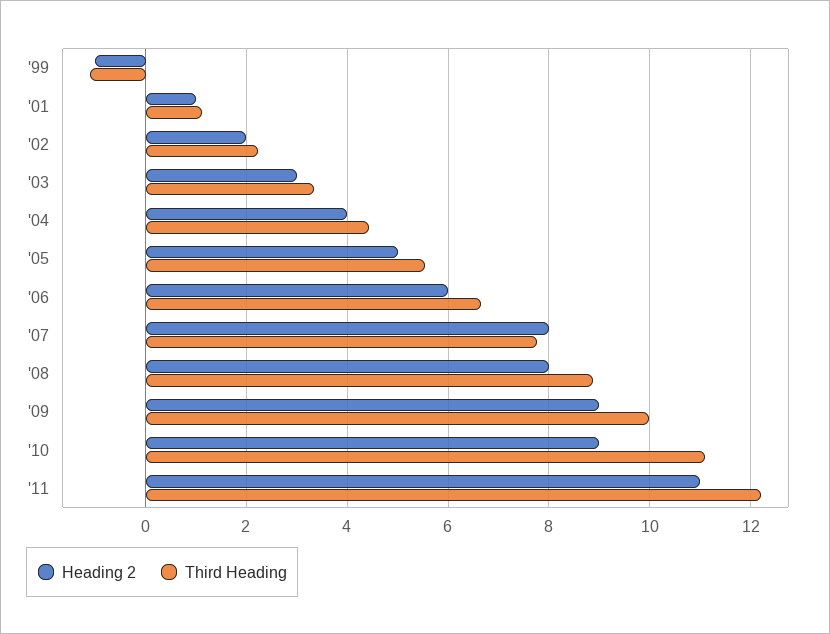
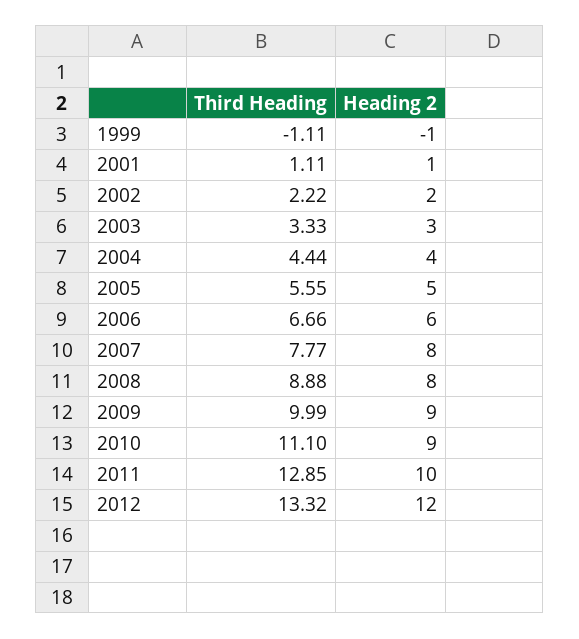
Heading 2, '11: 11 -> 10
Third Heading, '11: 12.2 -> 12.85
Third Heading, 2012: none -> 13.32
Heading 2, 2012: none -> 12

